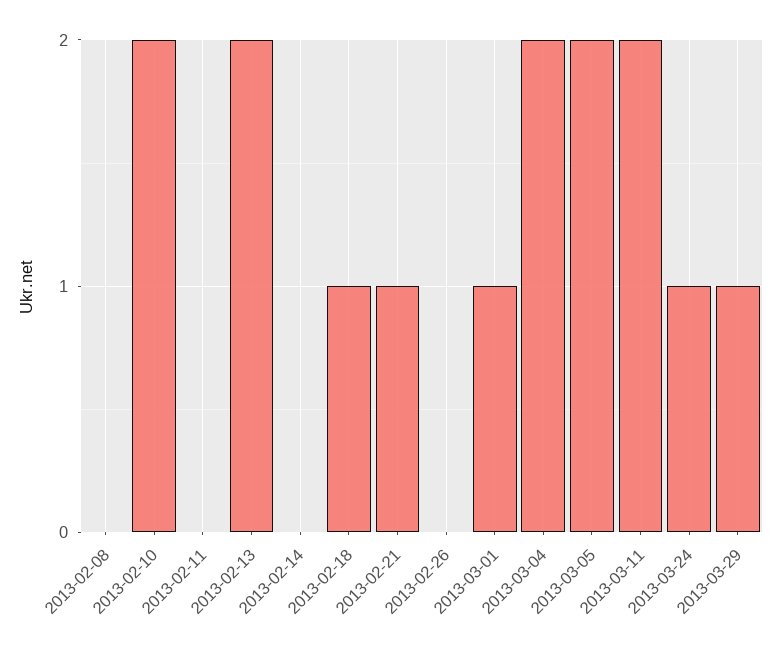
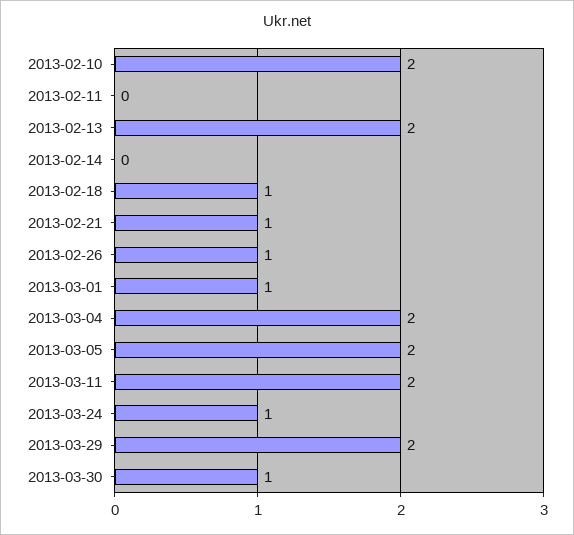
2013-02-08: 0 -> none
2013-02-26: 0 -> 1
2013-03-29: 1 -> 2
2013-03-30: none -> 1

